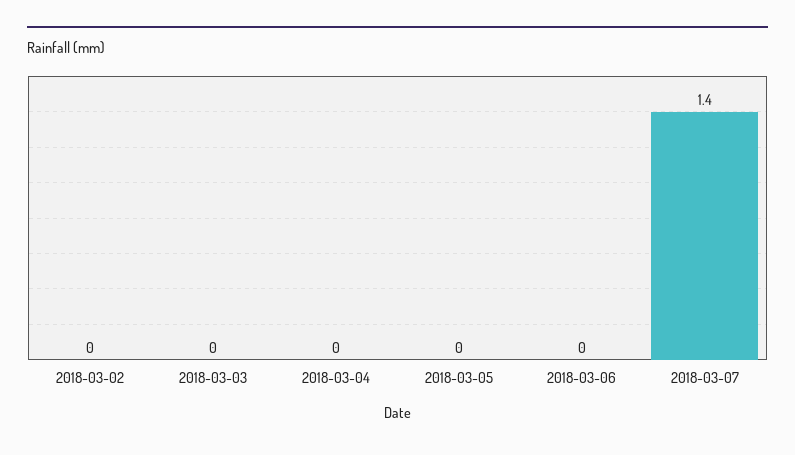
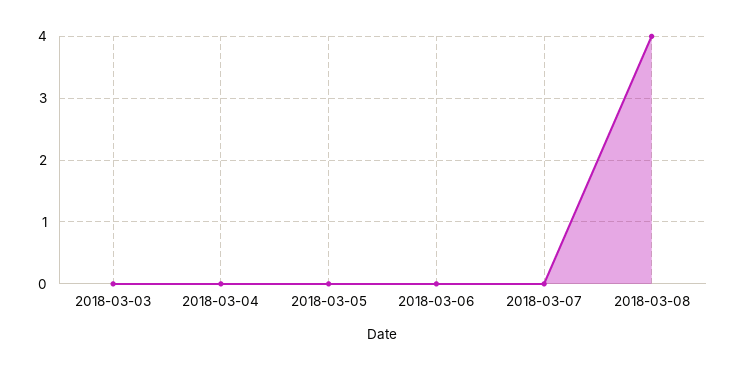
2018-03-02: 0 -> none
2018-03-07: 1.4 -> 0
2018-03-08: none -> 4

